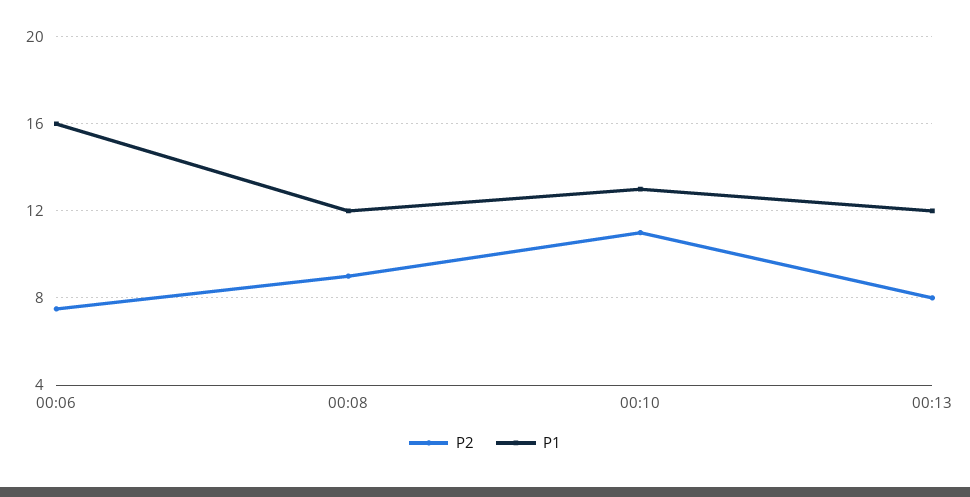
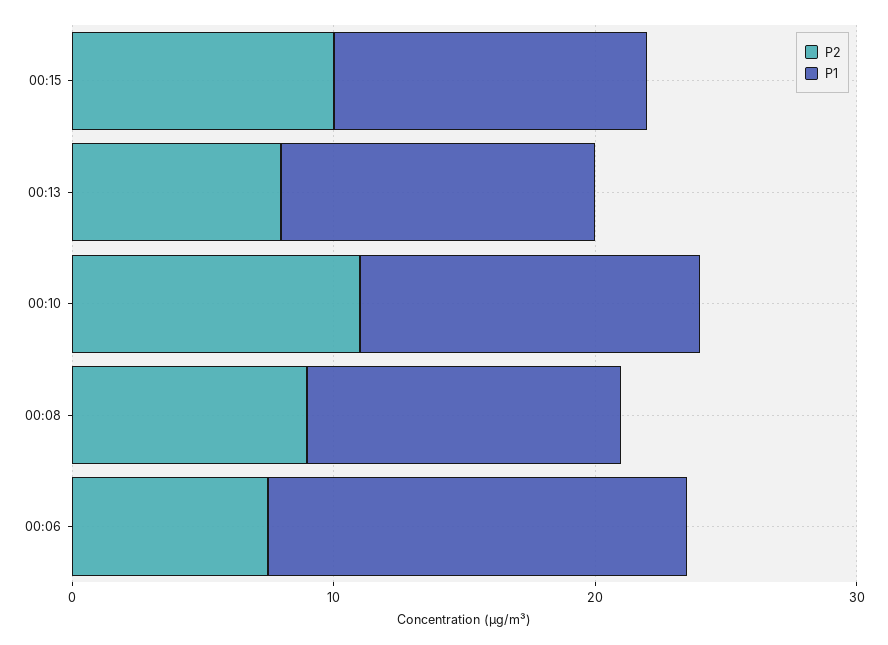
P2, 00:15: none -> 10
P1, 00:15: none -> 12

